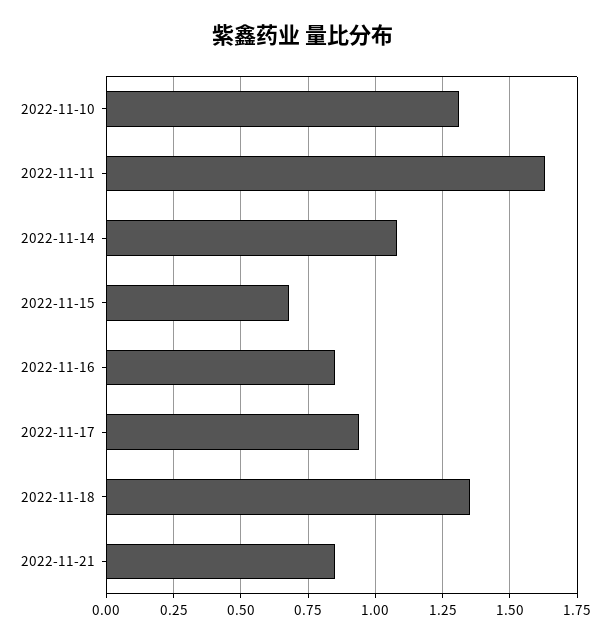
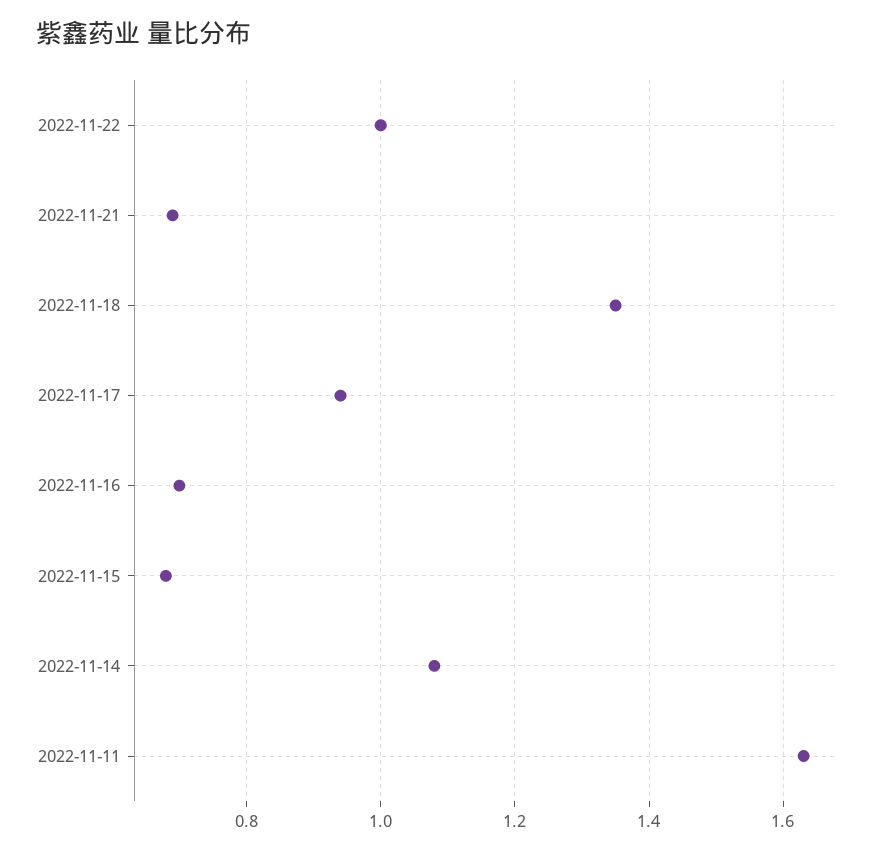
2022-11-10: 1.3 -> none
2022-11-16: 0.85 -> 0.7
2022-11-21: 0.85 -> 0.7
2022-11-22: none -> 1

